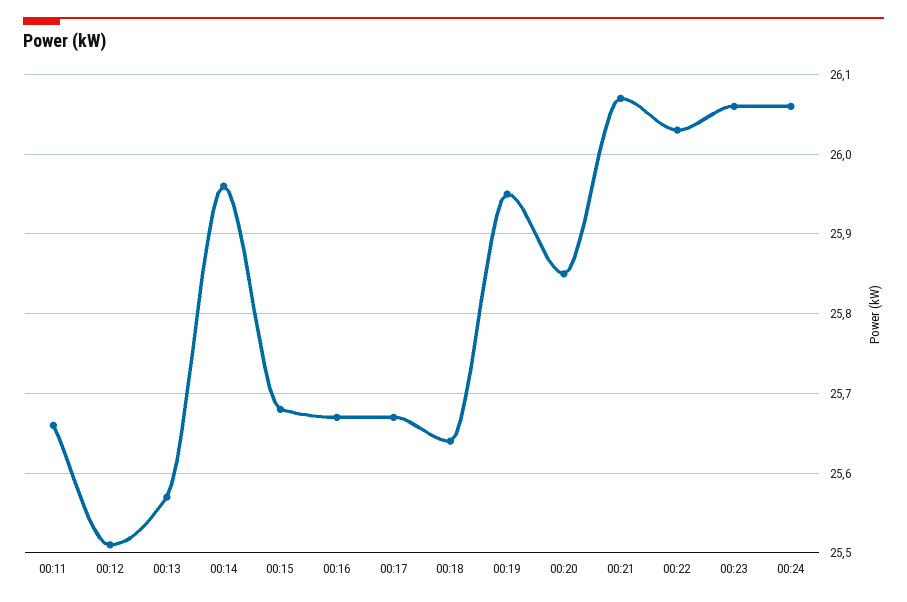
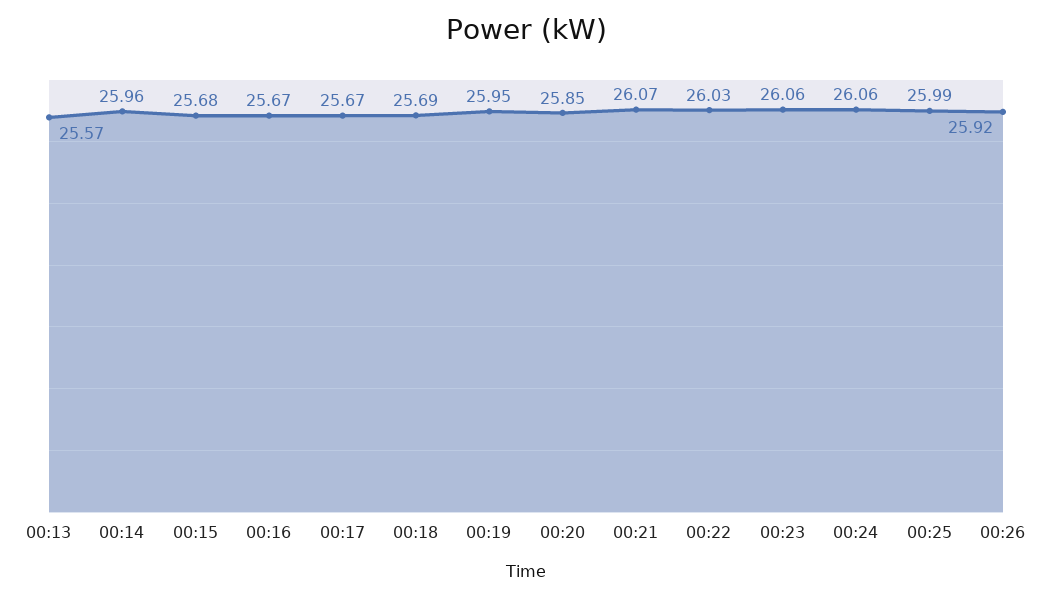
00:11: 25.66 -> none
00:12: 25.51 -> none
00:18: 25.64 -> 25.69
00:25: none -> 25.99
00:26: none -> 25.92

